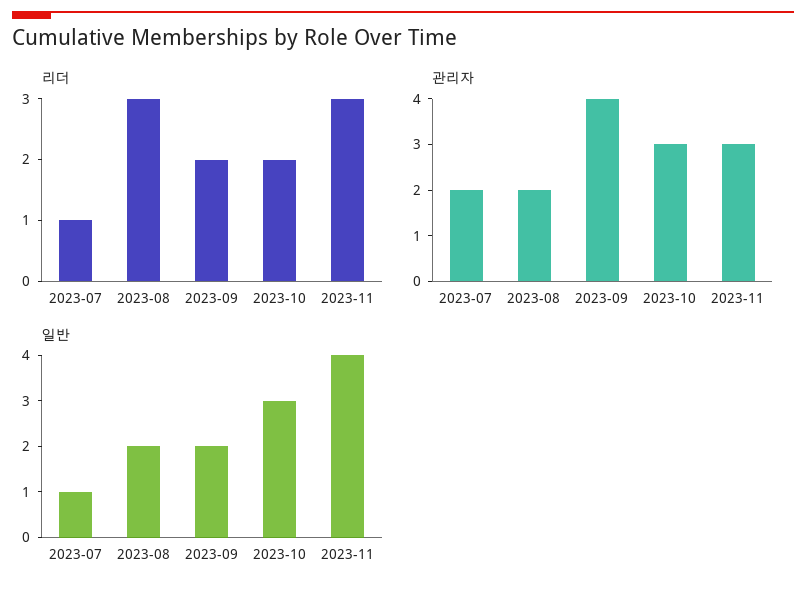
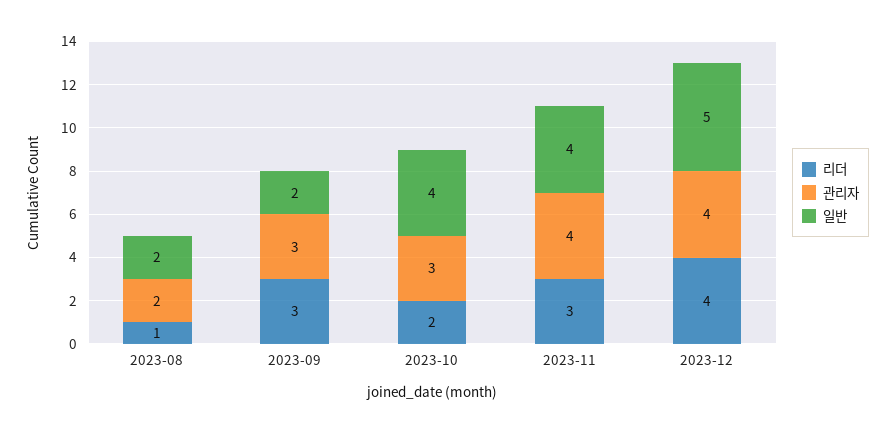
리더, 2023-07: 1 -> none
리더, 2023-08: 3 -> 1
리더, 2023-09: 2 -> 3
관리자, 2023-07: 2 -> none
관리자, 2023-09: 4 -> 3
관리자, 2023-11: 3 -> 4
일반, 2023-07: 1 -> none
일반, 2023-10: 3 -> 4
리더, 2023-12: none -> 4
관리자, 2023-12: none -> 4
일반, 2023-12: none -> 5

